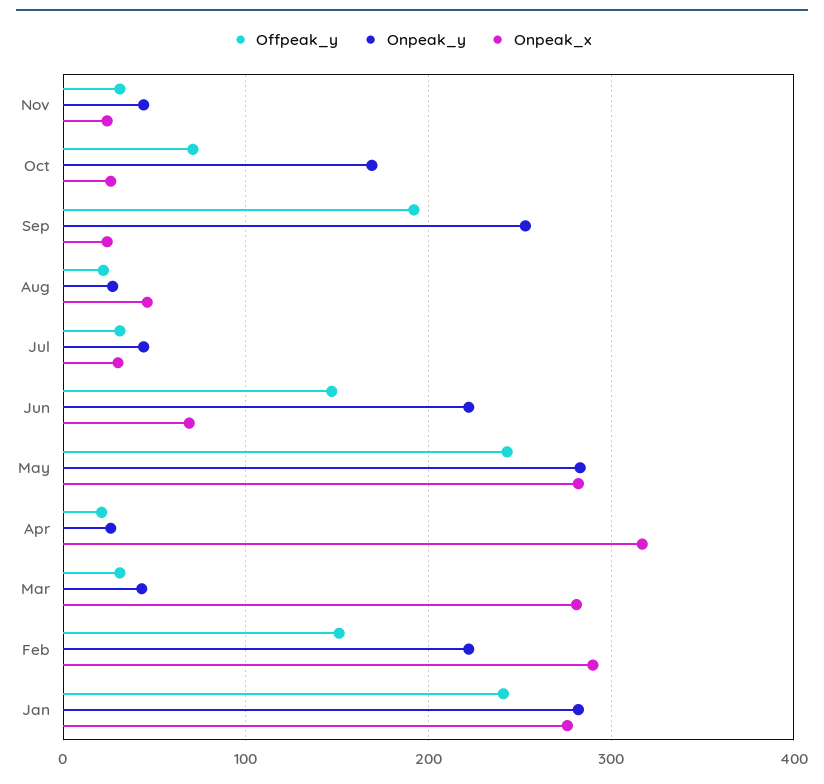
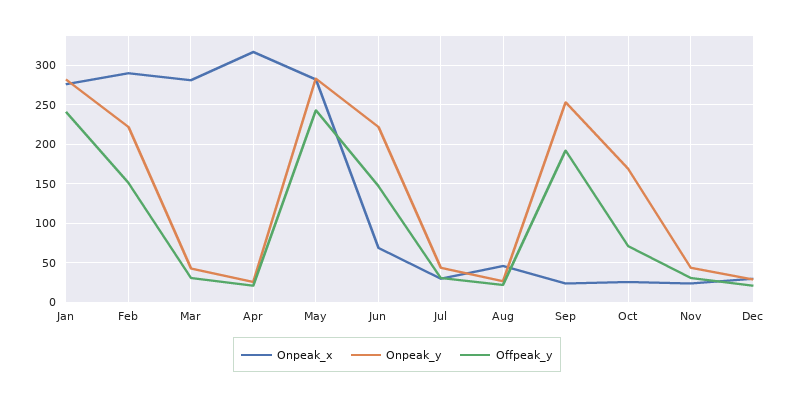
Onpeak_x, Dec: none -> 30
Onpeak_y, Dec: none -> 30
Offpeak_y, Dec: none -> 20

